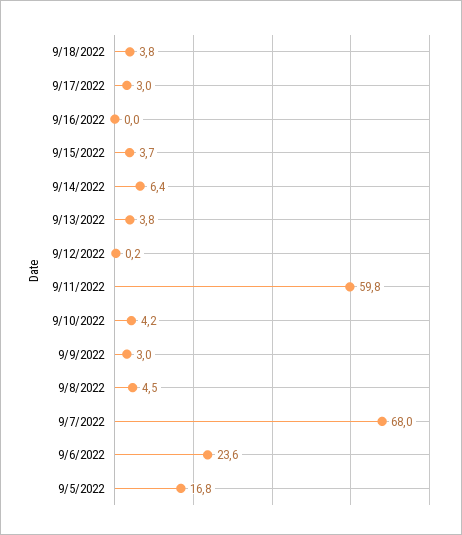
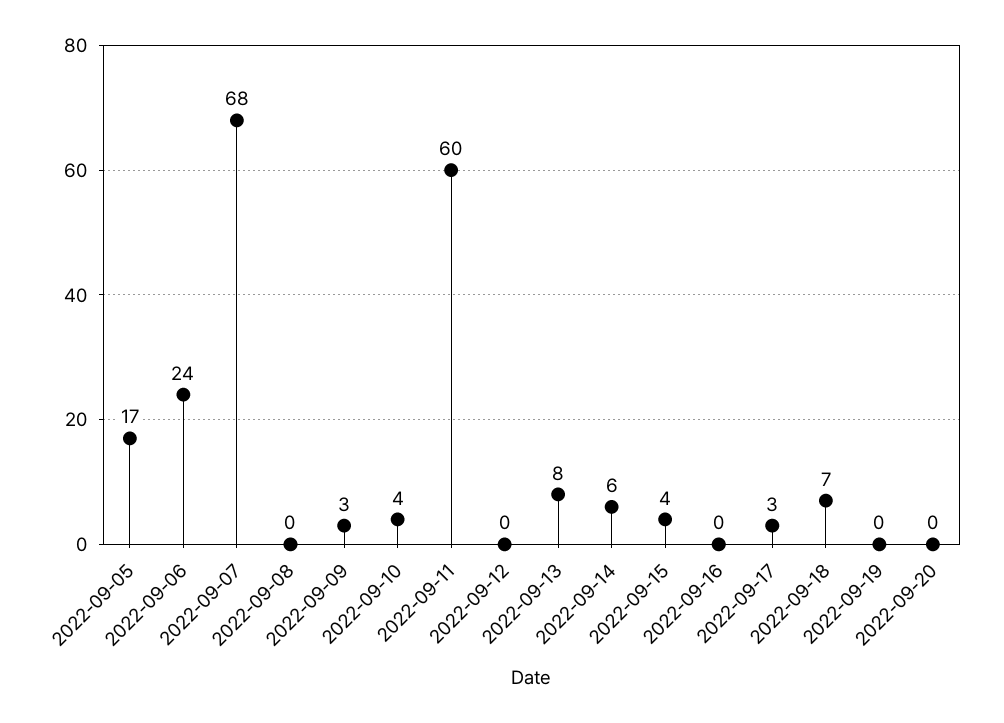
9/18/2022: 3.8 -> 7
9/13/2022: 3.8 -> 8
9/8/2022: 4.5 -> 0
2022-09-19: none -> 0
2022-09-20: none -> 0

